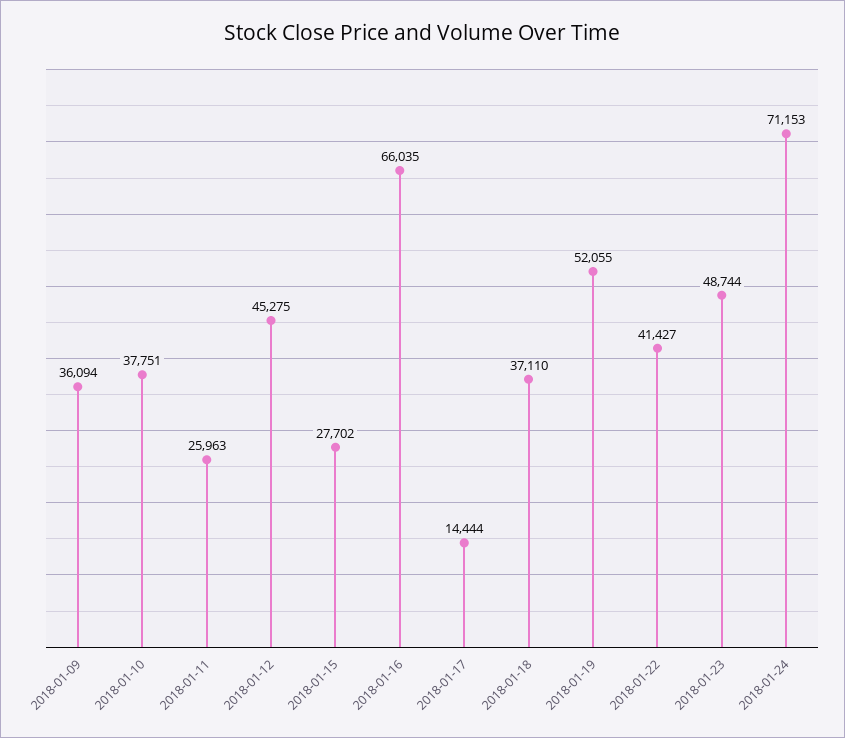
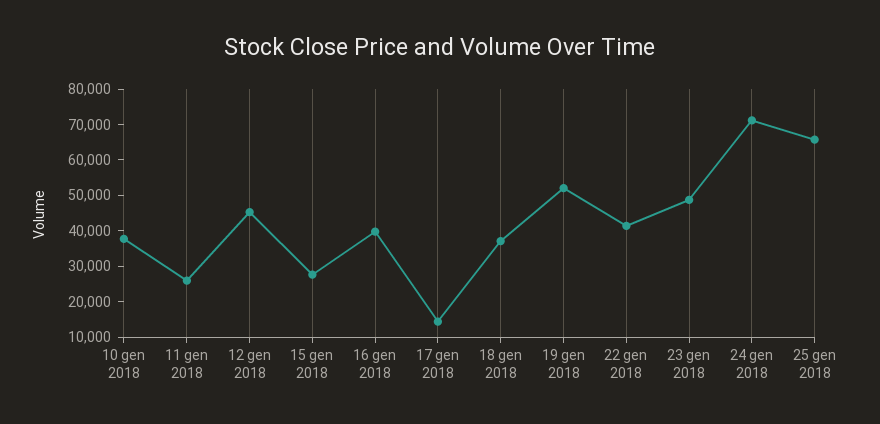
2018-01-09: 36094 -> none
2018-01-16: 66035 -> 40000
25 gen 2018: none -> 65000

